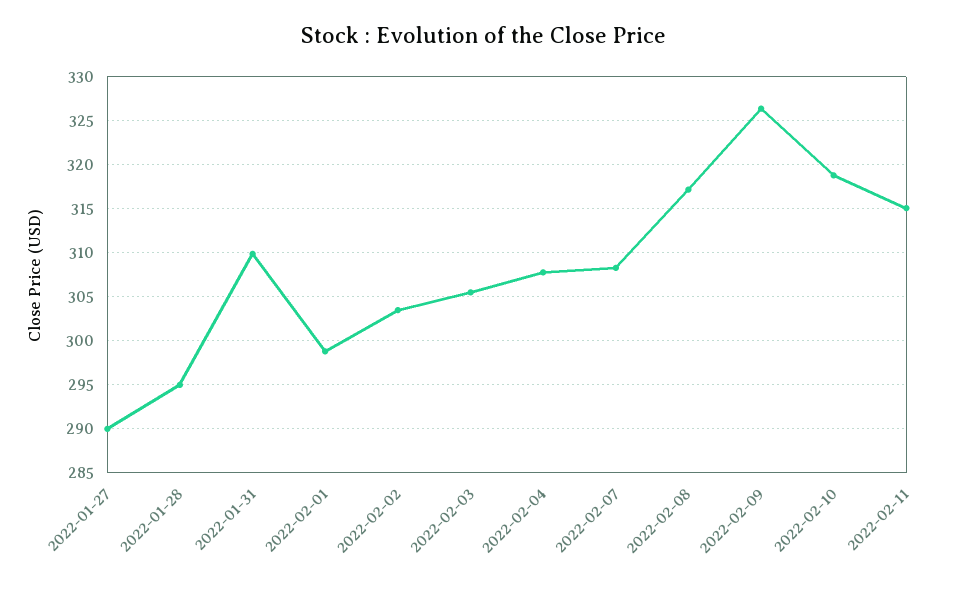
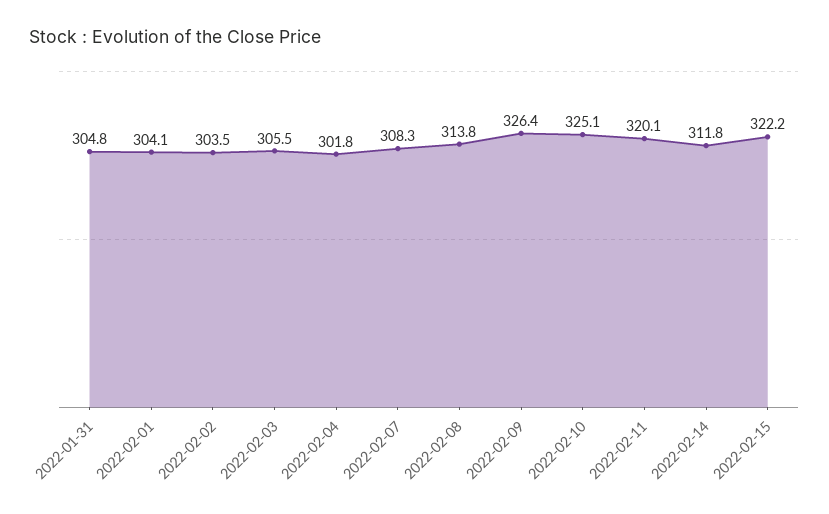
2022-01-27: 290 -> none
2022-01-28: 295 -> none
2022-01-31: 310 -> 304.8
2022-02-01: 299 -> 304.1
2022-02-04: 308 -> 301.8
2022-02-08: 317 -> 313.8
2022-02-10: 319 -> 325.1
2022-02-11: 315 -> 320.1
2022-02-14: none -> 311.8
2022-02-15: none -> 322.2

